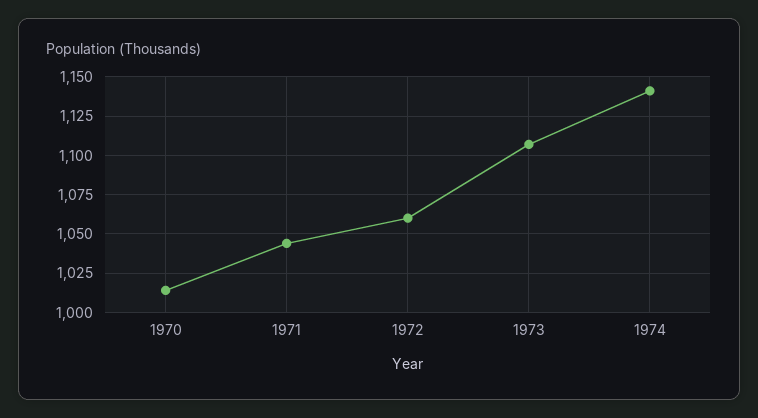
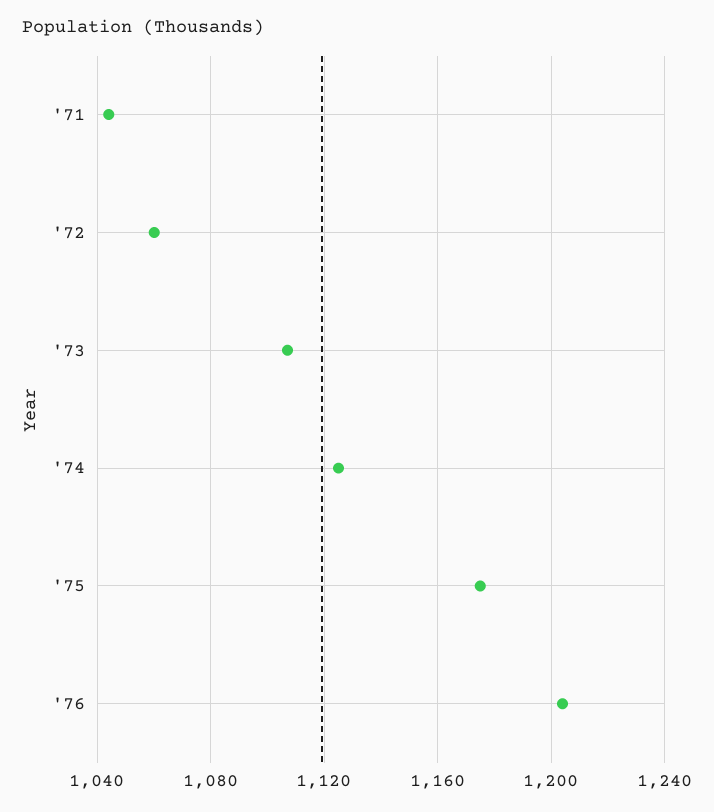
1970: 1015 -> none
1974: 1140 -> 1125
'75: none -> 1175
'76: none -> 1205

